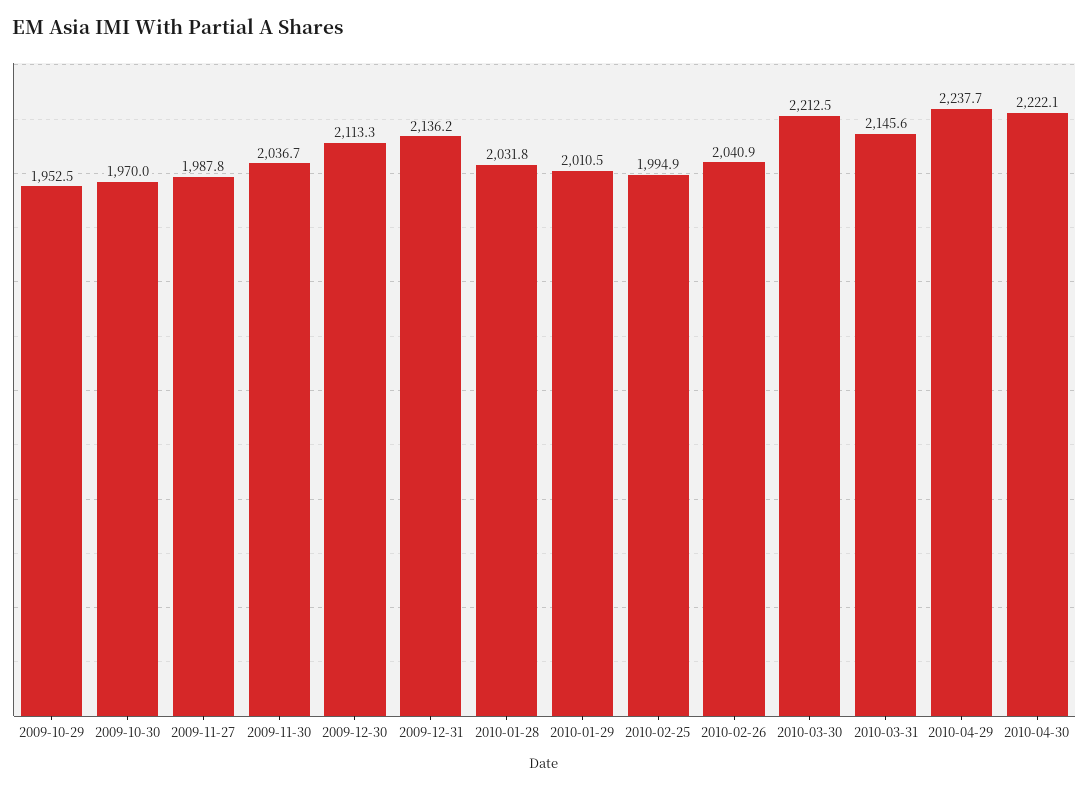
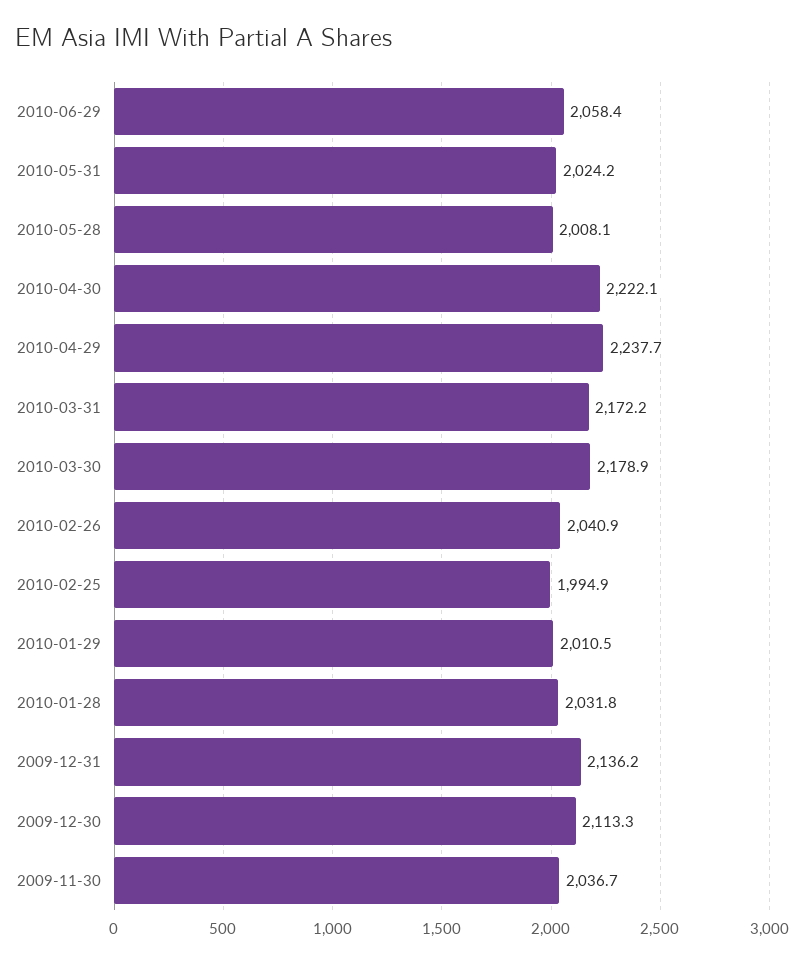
2009-10-29: 1952.5 -> none
2009-10-30: 1970 -> none
2009-11-27: 1987.8 -> none
2010-03-30: 2212.5 -> 2178.9
2010-03-31: 2145.6 -> 2172.2
2010-06-29: none -> 2058.4
2010-05-31: none -> 2024.2
2010-05-28: none -> 2008.1

